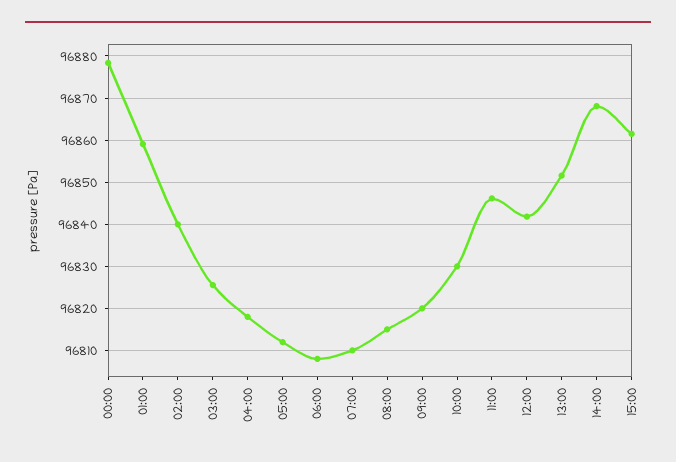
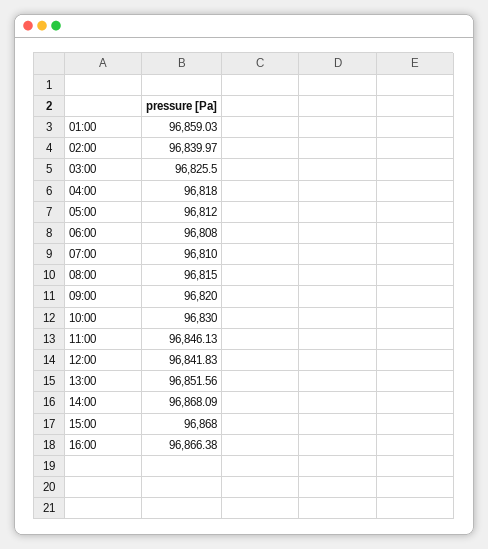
00:00: 96878 -> none
15:00: 96862 -> 96868
16:00: none -> 96866.38

